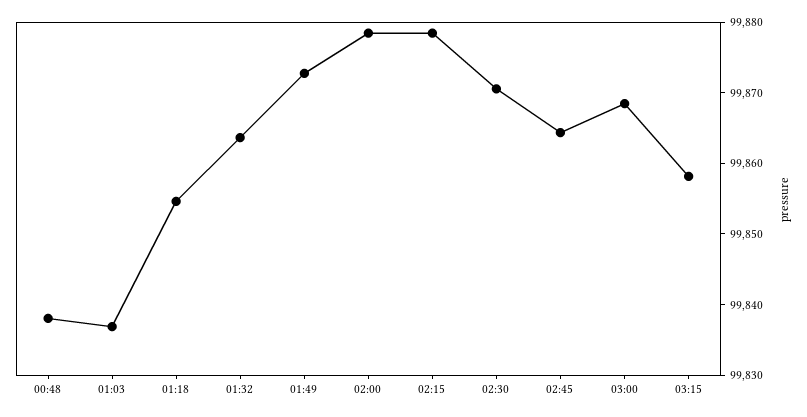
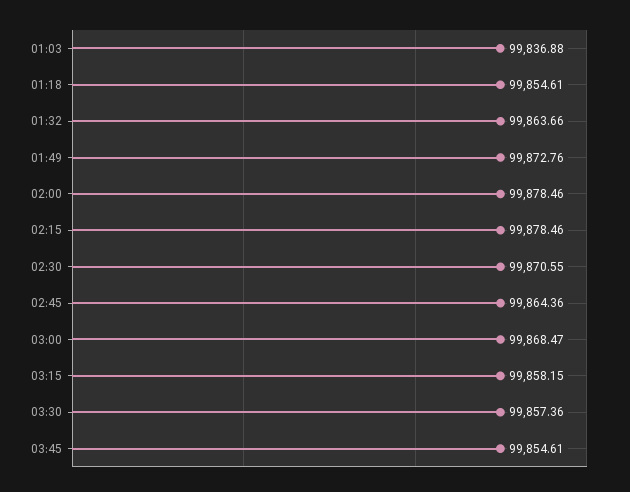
00:48: 99838 -> none
03:30: none -> 99857.36
03:45: none -> 99854.61

